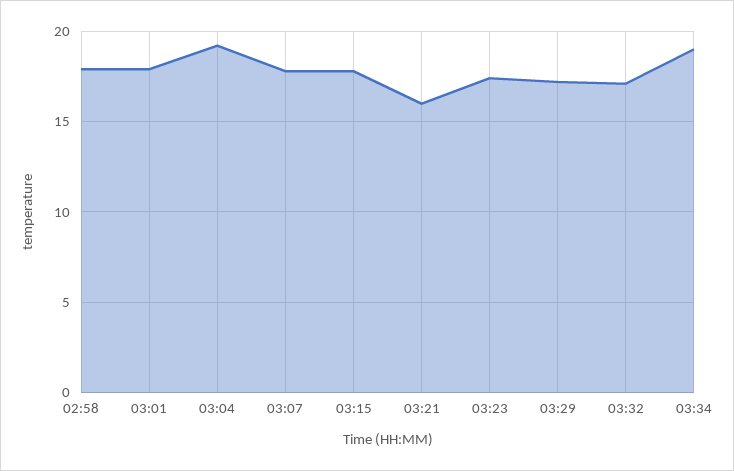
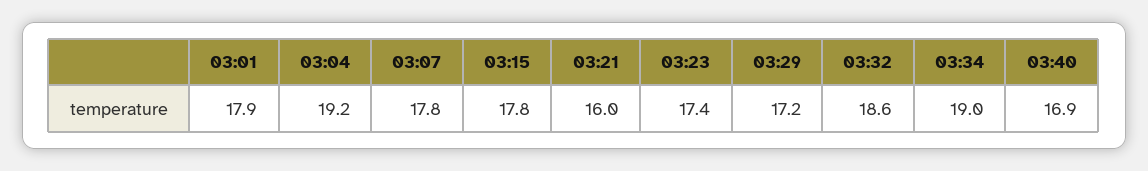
02:58: 18 -> none
03:32: 17 -> 18.6
03:40: none -> 16.9

